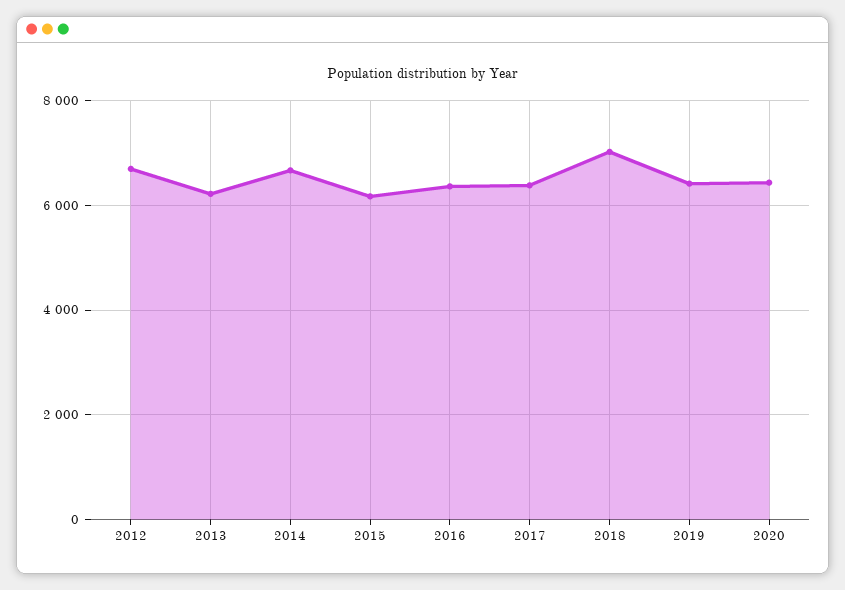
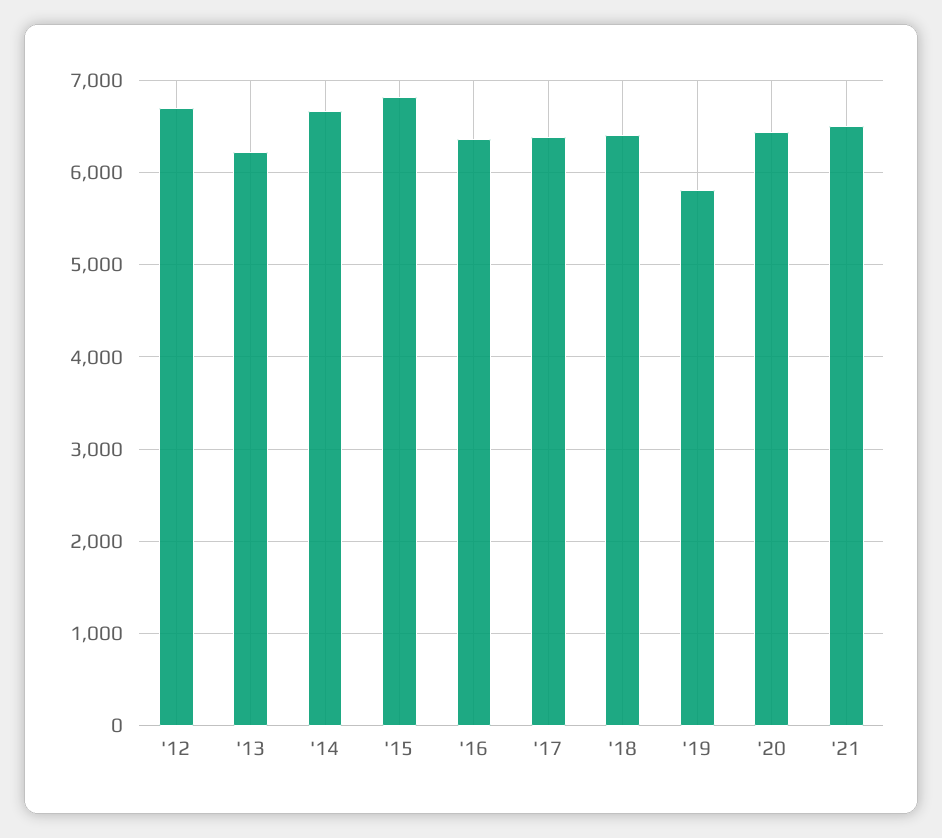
2015: 6200 -> 6800
2018: 7000 -> 6400
2019: 6400 -> 5800
'21: none -> 6500

